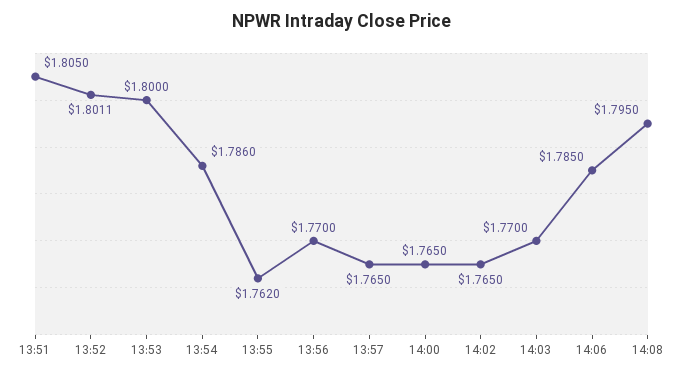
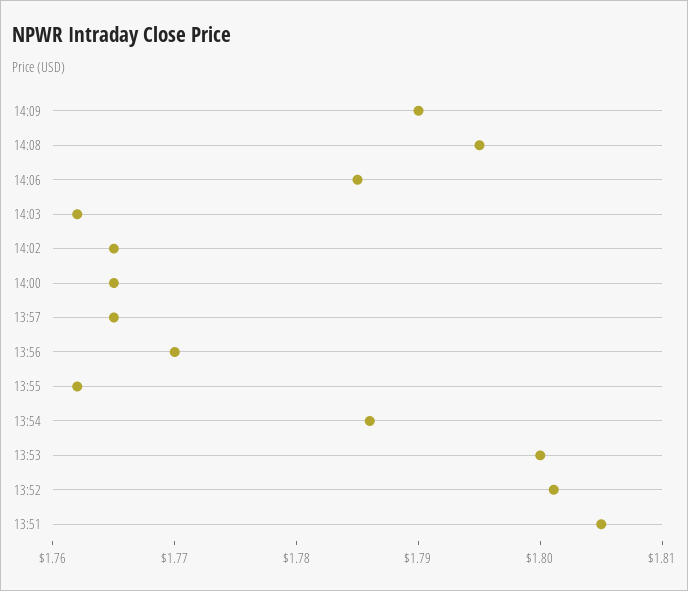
14:03: 1.77 -> 1.762
14:09: none -> 1.79

